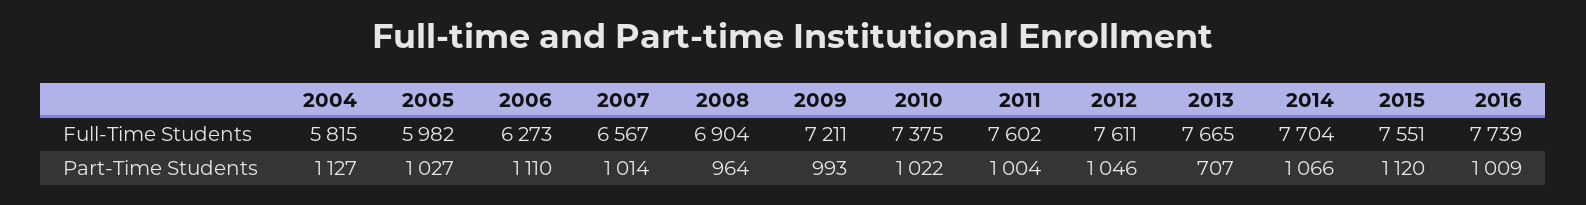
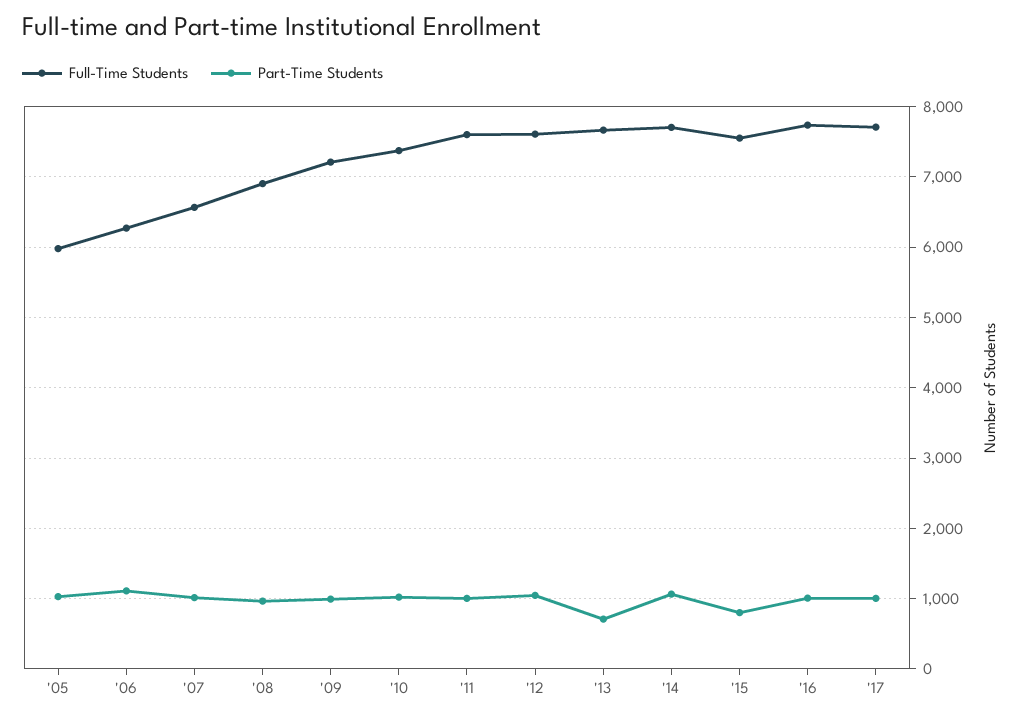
Full-Time Students, 2004: 5815 -> none
Part-Time Students, 2004: 1127 -> none
Part-Time Students, 2015: 1120 -> 800
Full-Time Students, '17: none -> 7700
Part-Time Students, '17: none -> 1000

